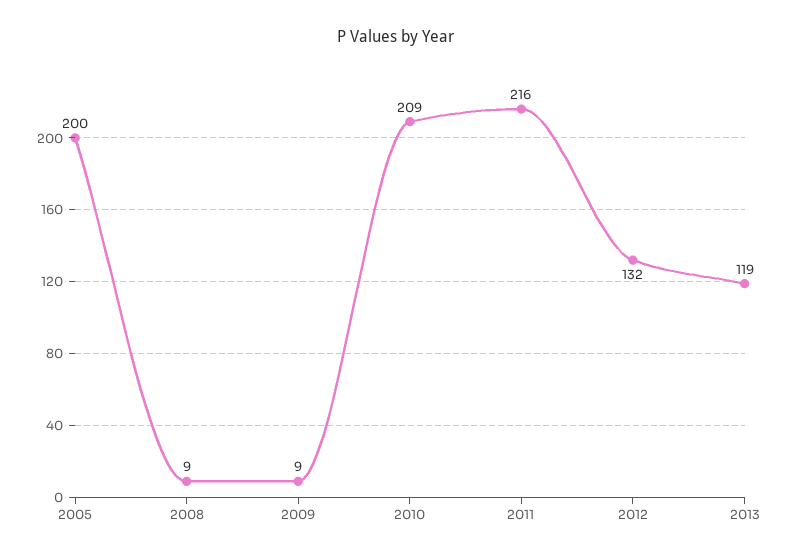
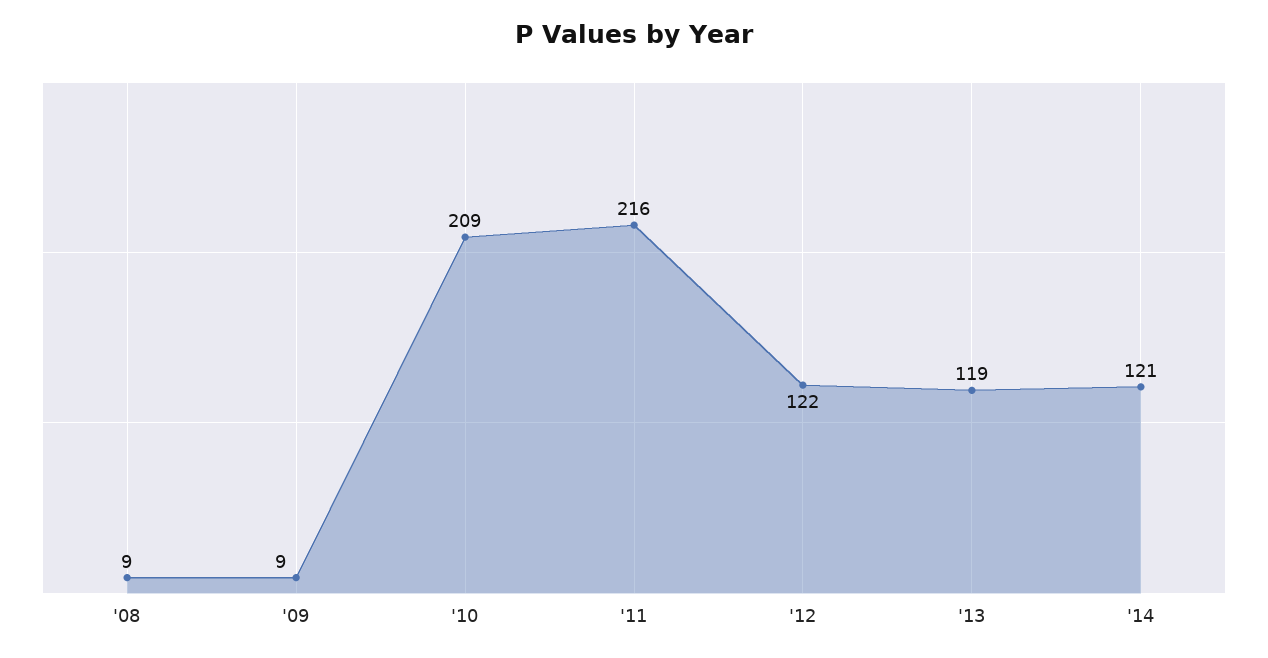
2005: 200 -> none
2012: 132 -> 122
'14: none -> 121

